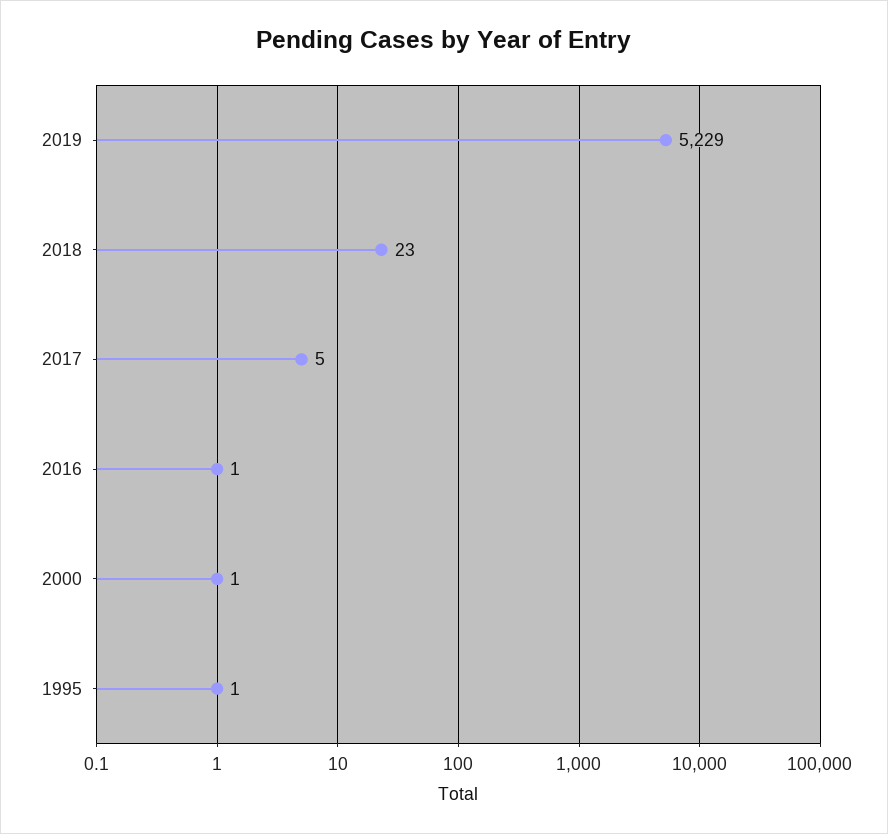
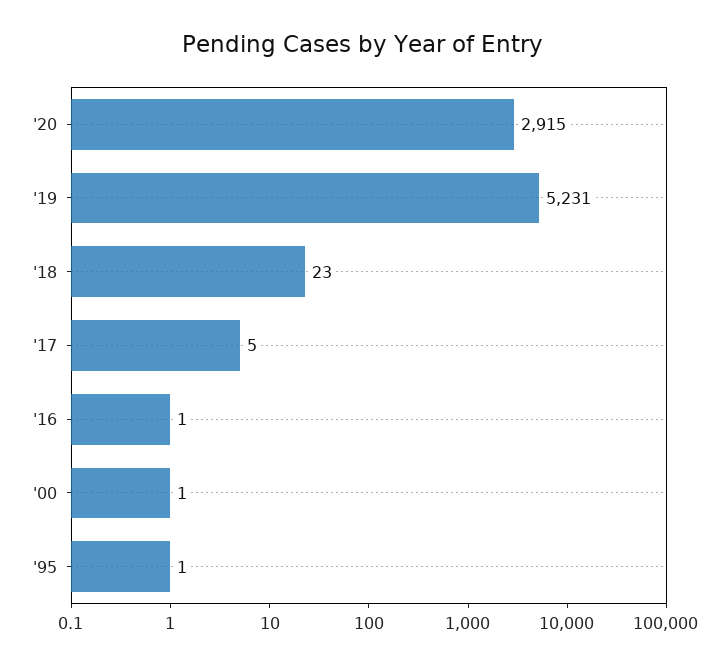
2019: 5229 -> 5231
'20: none -> 2915

